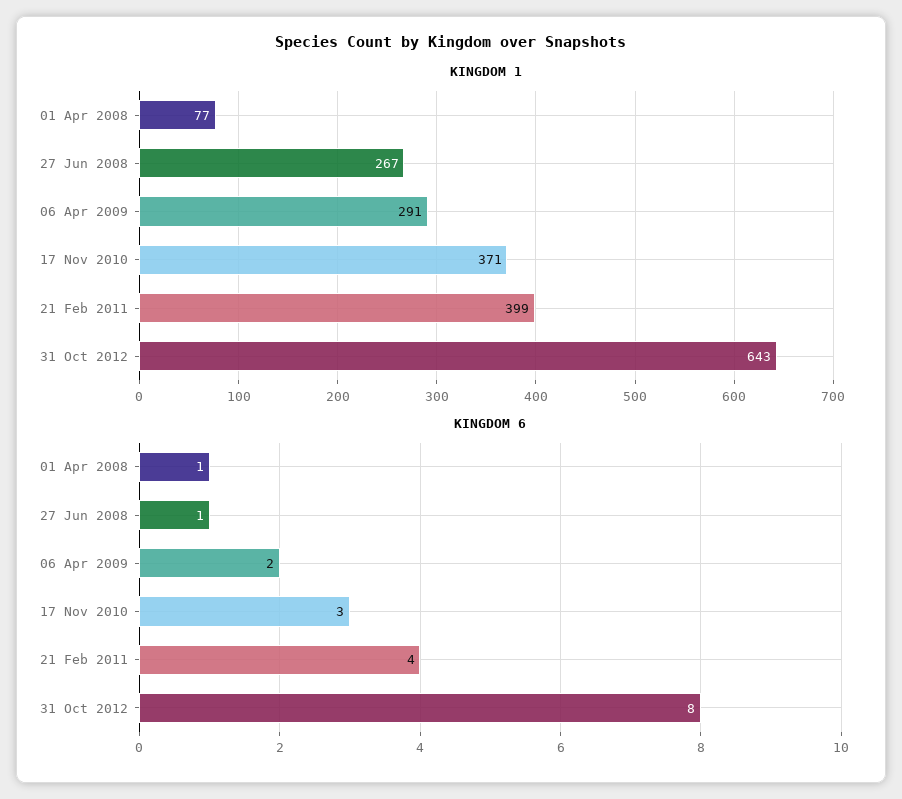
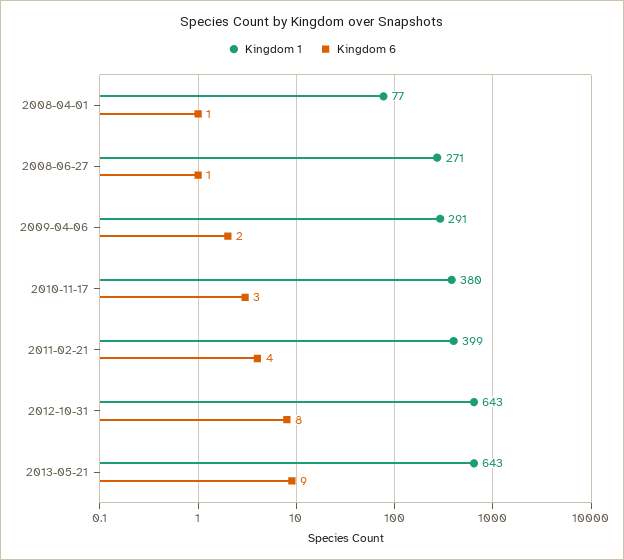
KINGDOM 1, 27 Jun 2008: 267 -> 271
KINGDOM 1, 17 Nov 2010: 371 -> 380
KINGDOM 1, 2013-05-21: none -> 643
KINGDOM 6, 2013-05-21: none -> 9

